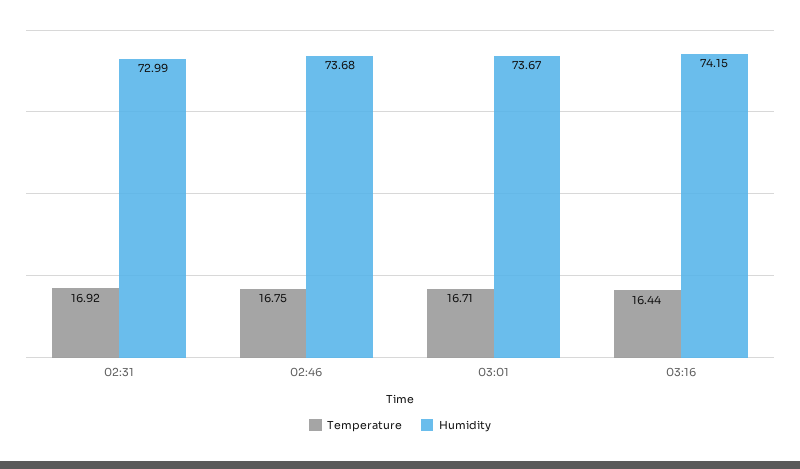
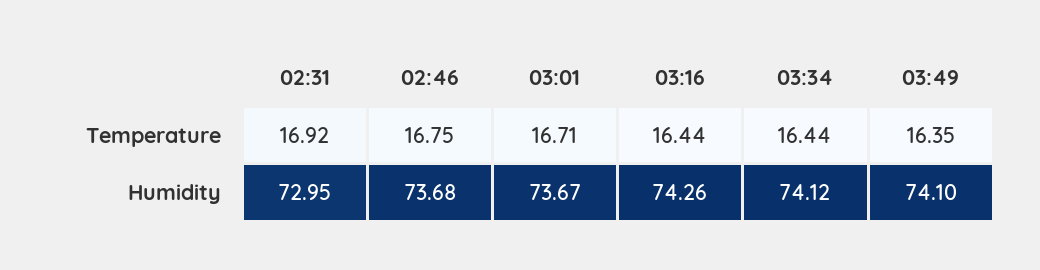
Humidity, 02:31: 72.99 -> 72.95
Humidity, 03:16: 74.15 -> 74.26
Temperature, 03:34: none -> 16.44
Temperature, 03:49: none -> 16.35
Humidity, 03:34: none -> 74.12
Humidity, 03:49: none -> 74.1

